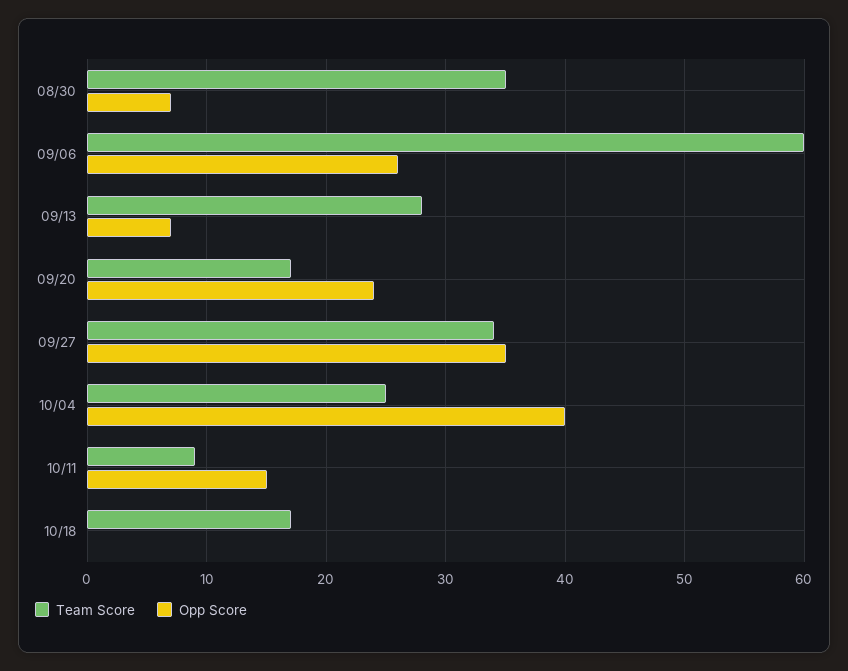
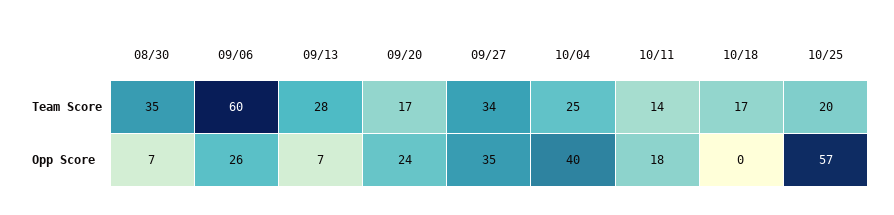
Team Score, 10/11: 9 -> 14
Opp Score, 10/11: 15 -> 18
Team Score, 10/25: none -> 20
Opp Score, 10/25: none -> 57

